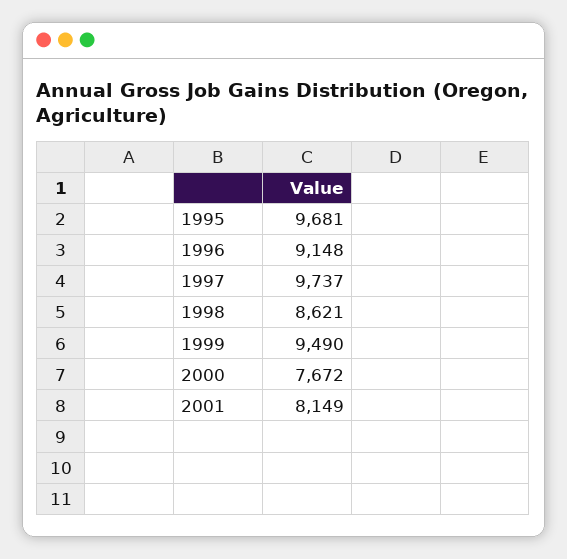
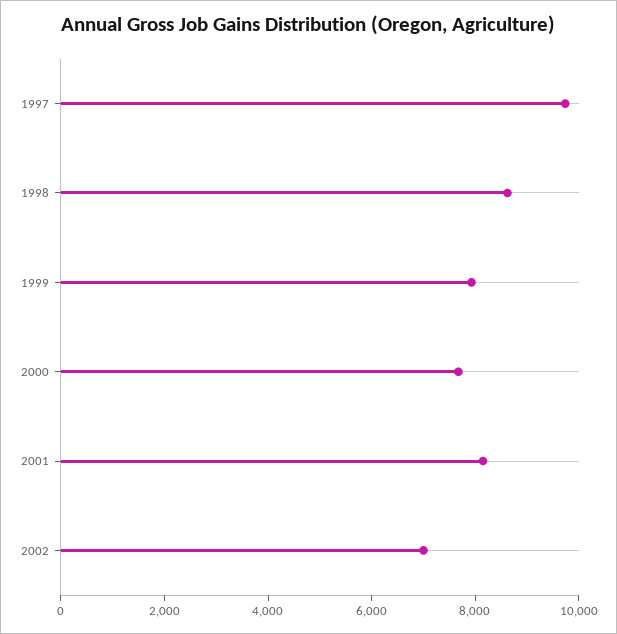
1995: 9681 -> none
1996: 9148 -> none
1999: 9490 -> 8000
2002: none -> 7000

